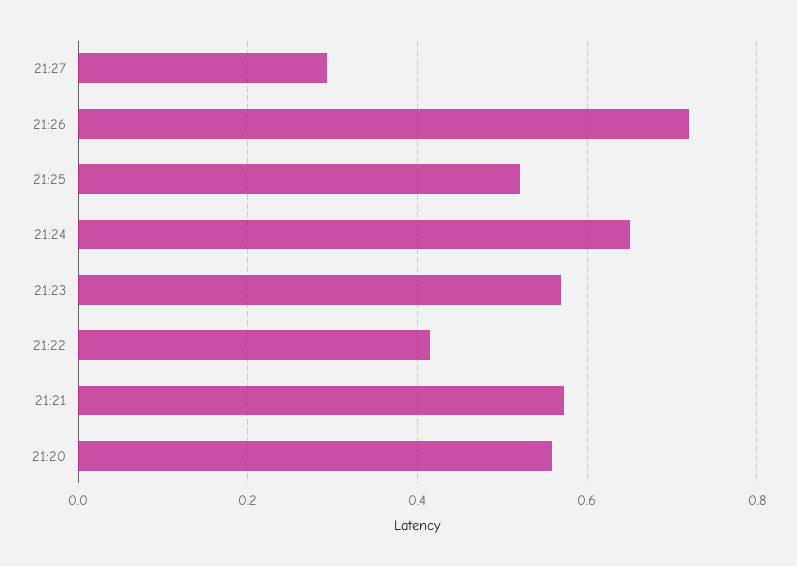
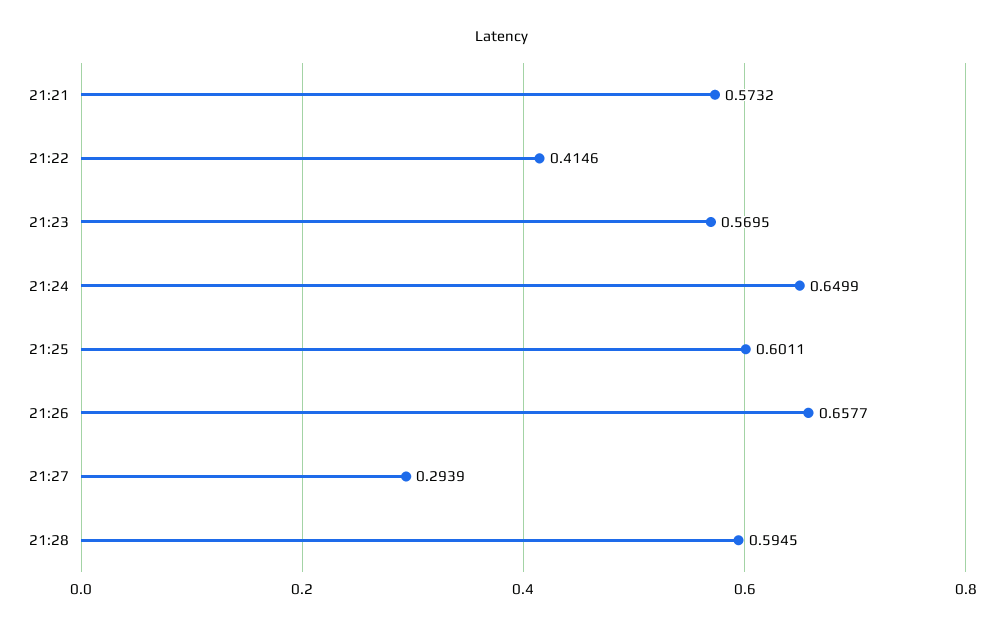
21:26: 0.72 -> 0.6577
21:25: 0.52 -> 0.6011
21:20: 0.56 -> none
21:28: none -> 0.5945

